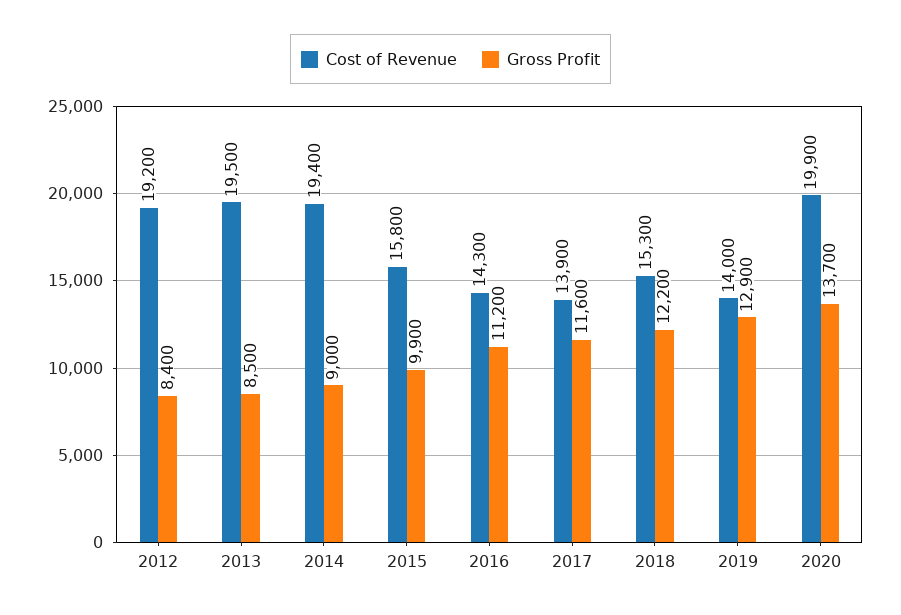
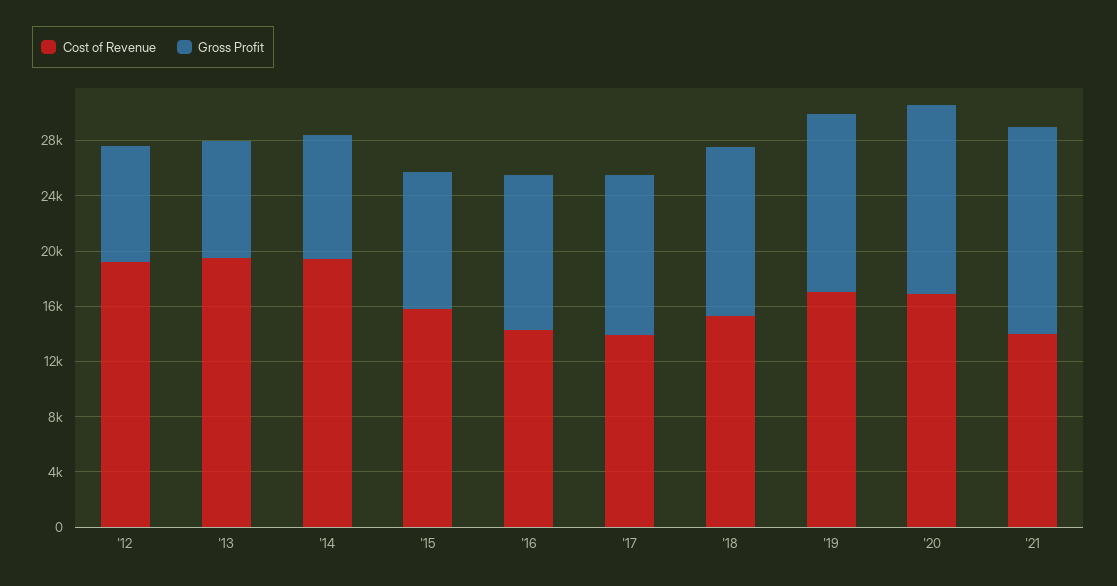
Cost of Revenue, 2019: 14000 -> 17000
Cost of Revenue, 2020: 19900 -> 17000
Cost of Revenue, '21: none -> 14000
Gross Profit, '21: none -> 15000

